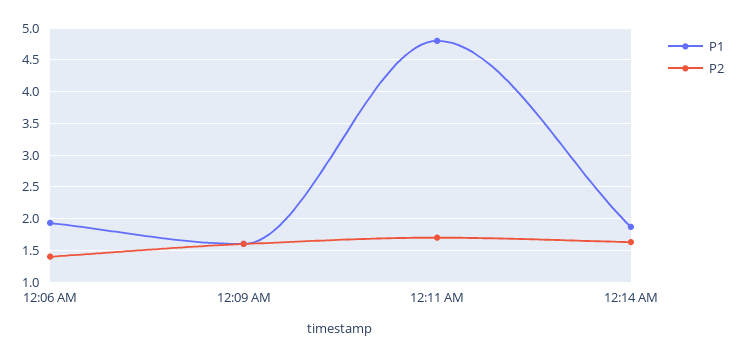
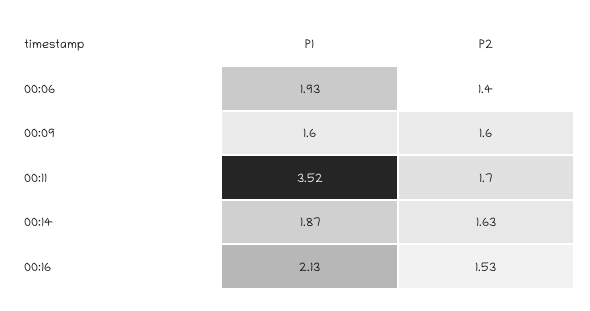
P1, 12:11 AM: 4.8 -> 3.52
P1, 00:16: none -> 2.13
P2, 00:16: none -> 1.53

